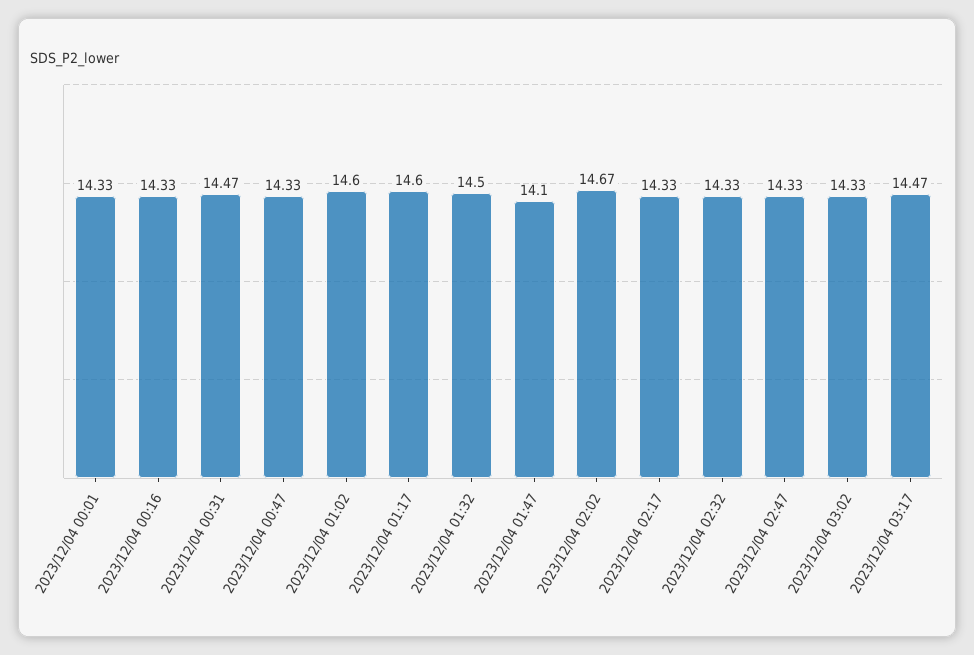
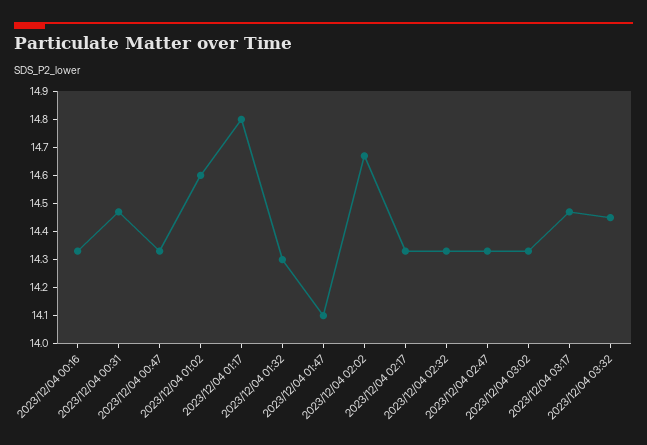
2023/12/04 00:01: 14.33 -> none
2023/12/04 01:17: 14.6 -> 14.8
2023/12/04 01:32: 14.5 -> 14.3
2023/12/04 03:32: none -> 14.45

